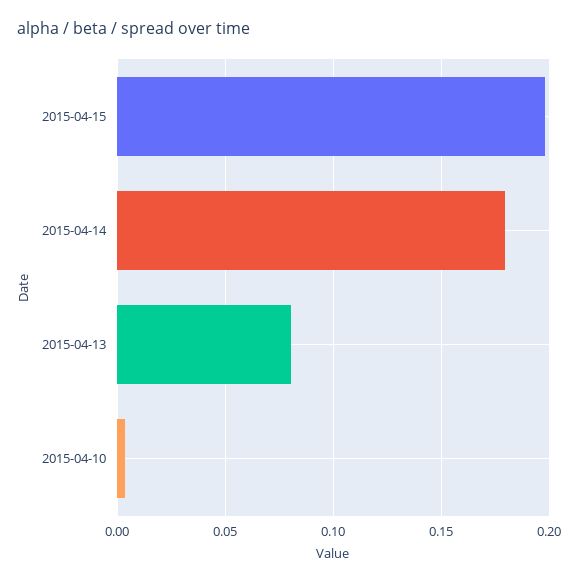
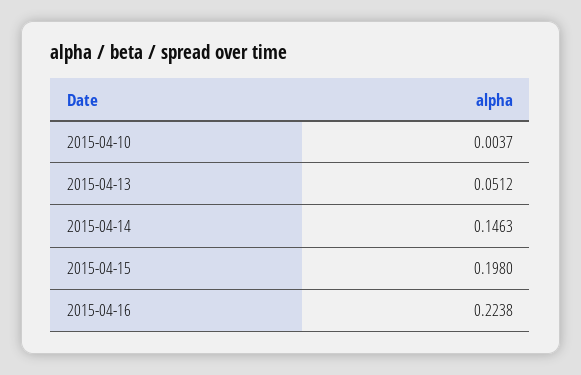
2015-04-14: 0.18 -> 0.1463
2015-04-13: 0.08 -> 0.0512
2015-04-16: none -> 0.2238

